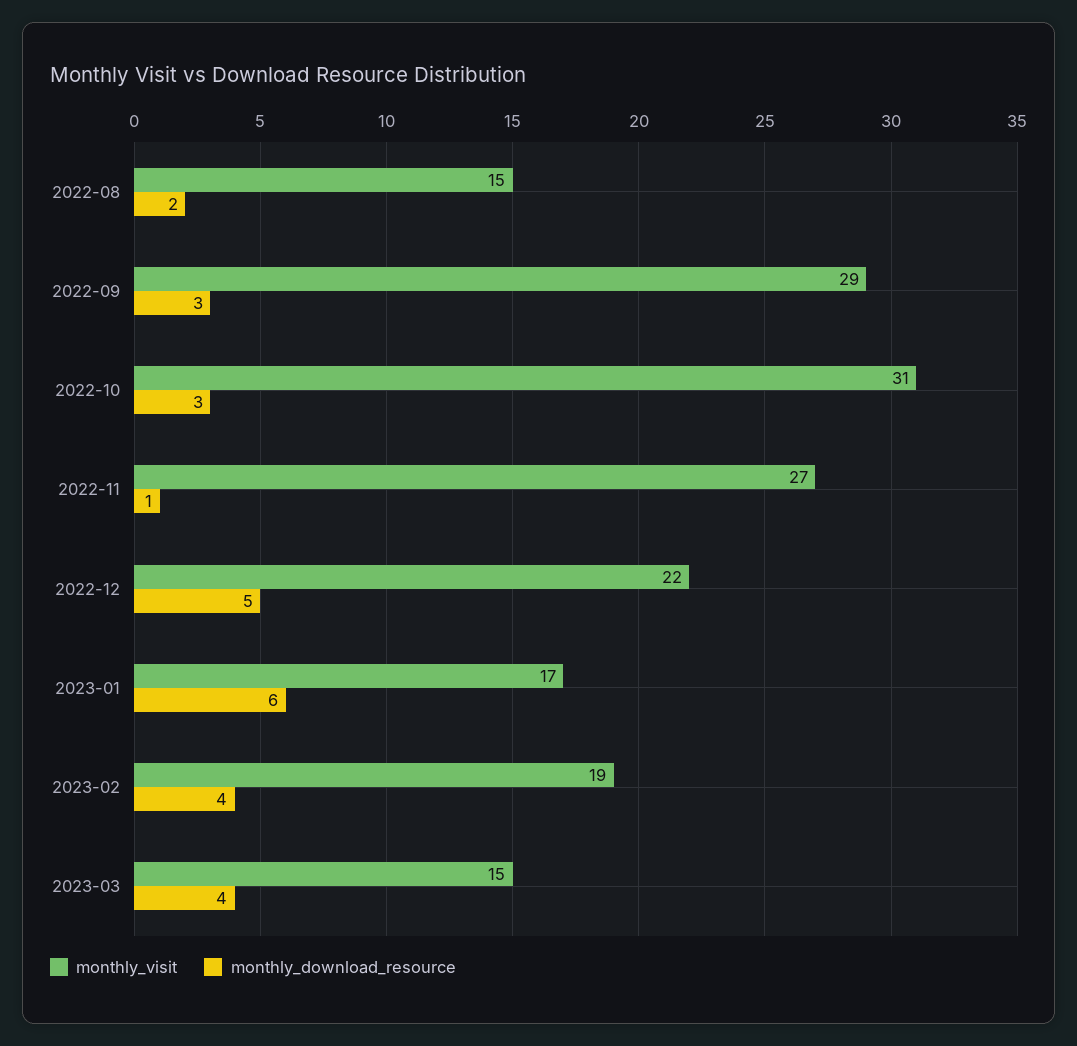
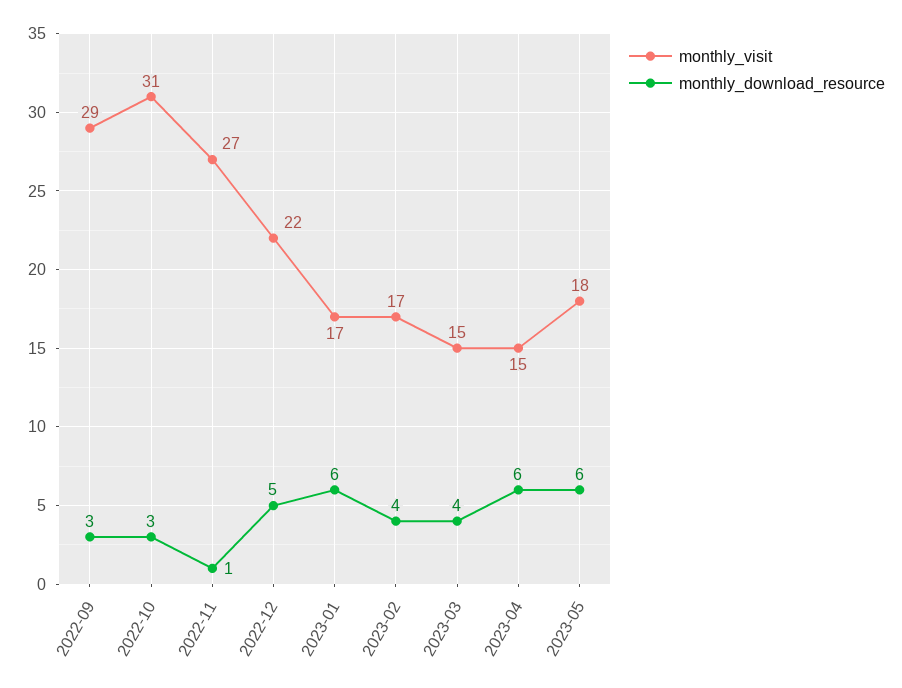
monthly_visit, 2022-08: 15 -> none
monthly_download_resource, 2022-08: 2 -> none
monthly_visit, 2023-02: 19 -> 17
monthly_visit, 2023-04: none -> 15
monthly_download_resource, 2023-04: none -> 6
monthly_visit, 2023-05: none -> 18
monthly_download_resource, 2023-05: none -> 6

